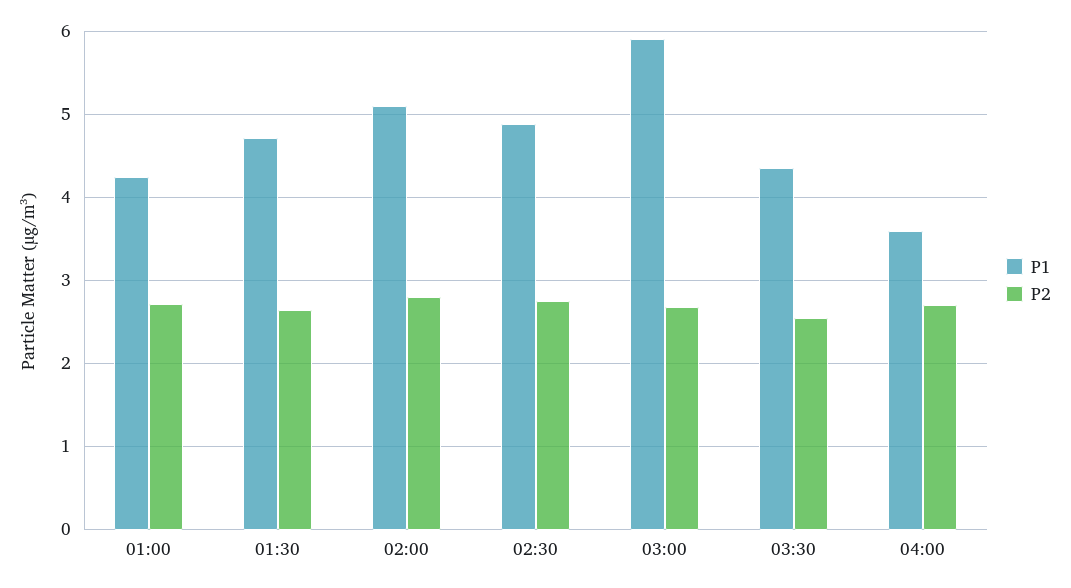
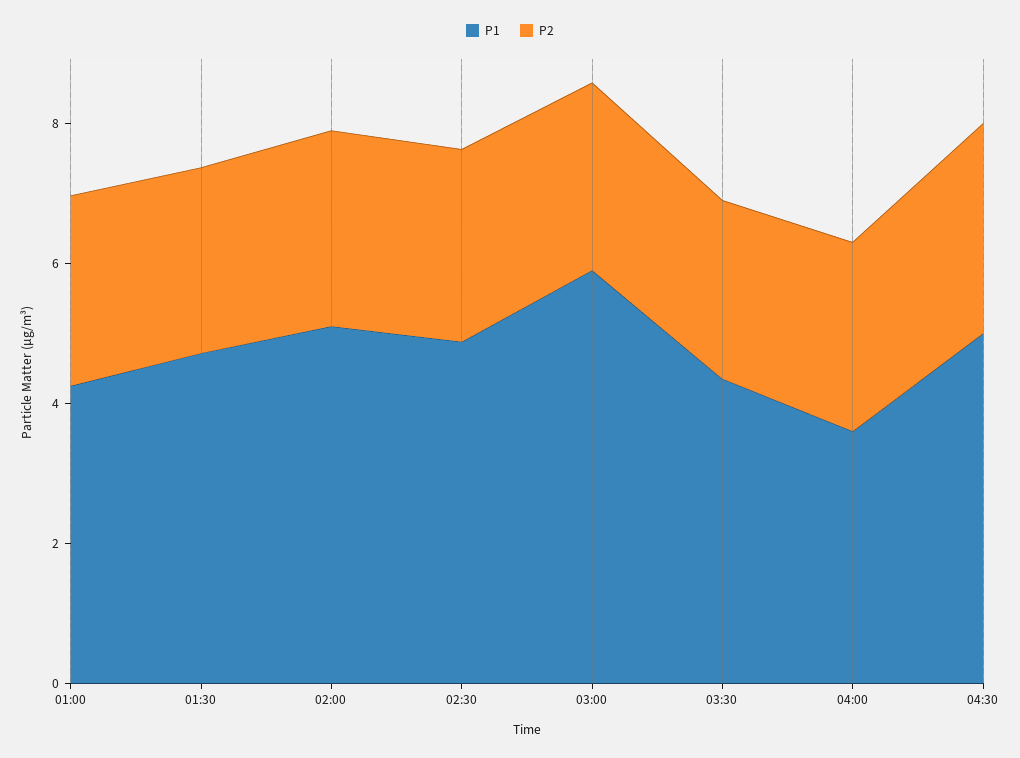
P1, 04:30: none -> 5
P2, 04:30: none -> 3

